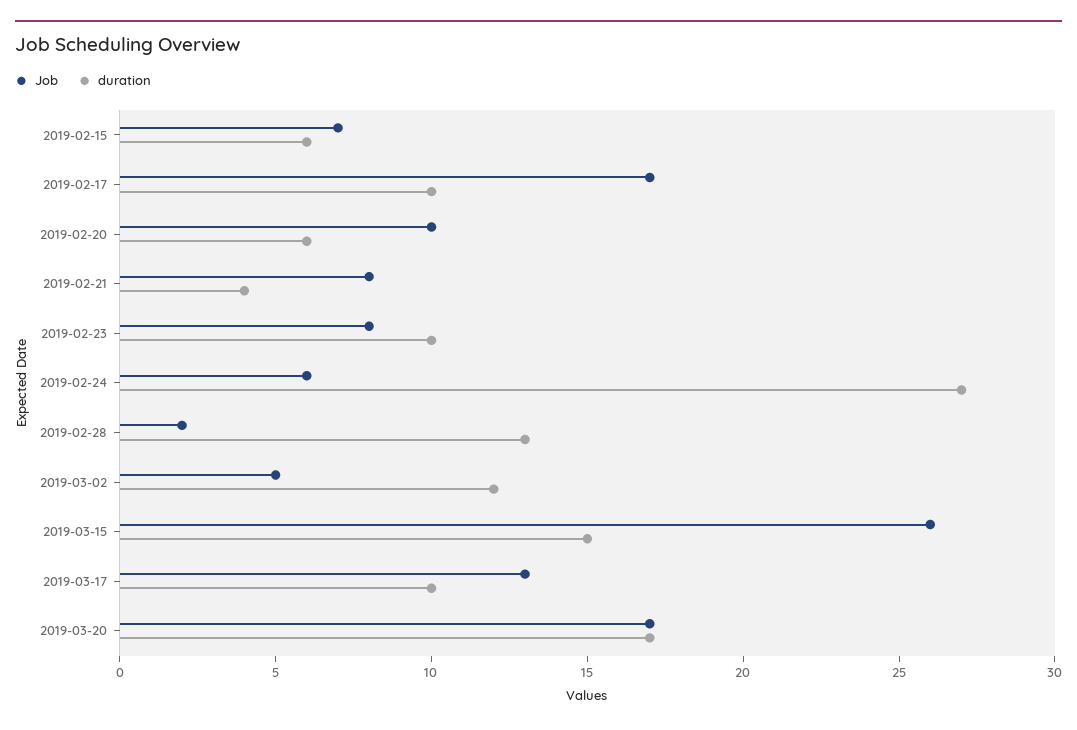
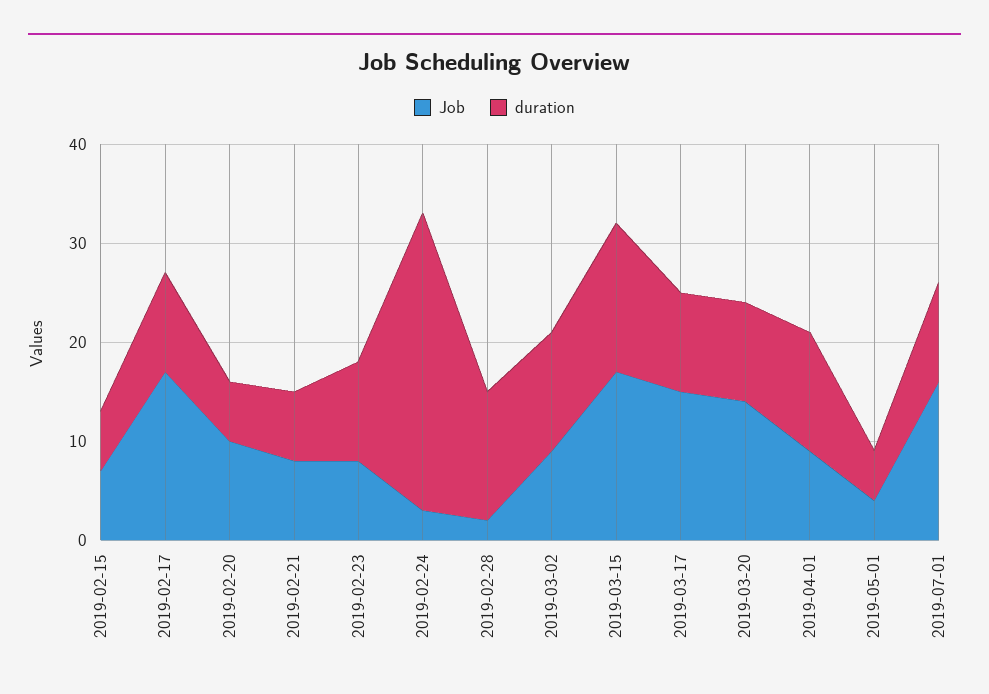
duration, 2019-02-21: 4 -> 7
Job, 2019-02-24: 6 -> 3
duration, 2019-02-24: 27 -> 30
Job, 2019-03-02: 5 -> 9
Job, 2019-03-15: 26 -> 17
Job, 2019-03-17: 13 -> 15
Job, 2019-03-20: 17 -> 14
duration, 2019-03-20: 17 -> 10
Job, 2019-04-01: none -> 9
duration, 2019-04-01: none -> 12
Job, 2019-05-01: none -> 4
duration, 2019-05-01: none -> 5
Job, 2019-07-01: none -> 16
duration, 2019-07-01: none -> 10

